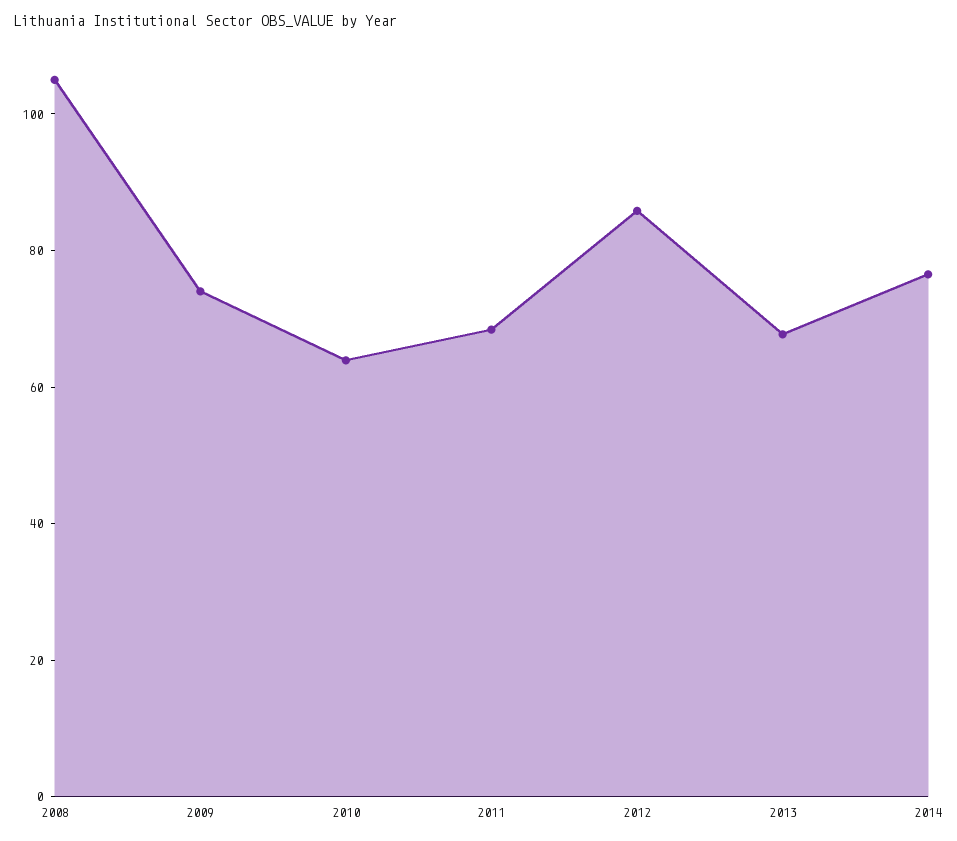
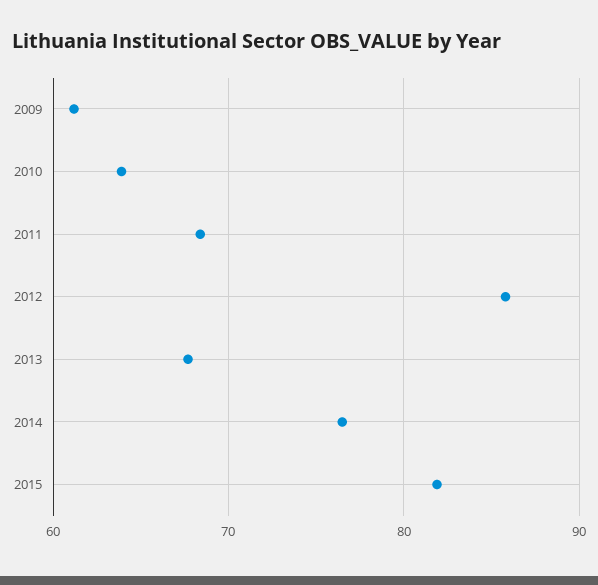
2008: 105 -> none
2009: 75 -> 61
2015: none -> 82

